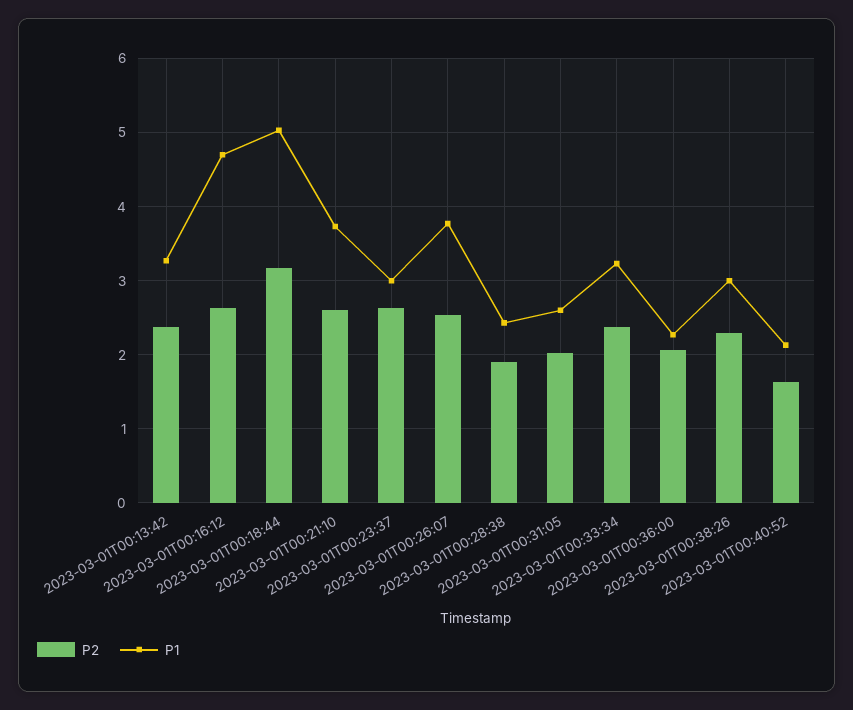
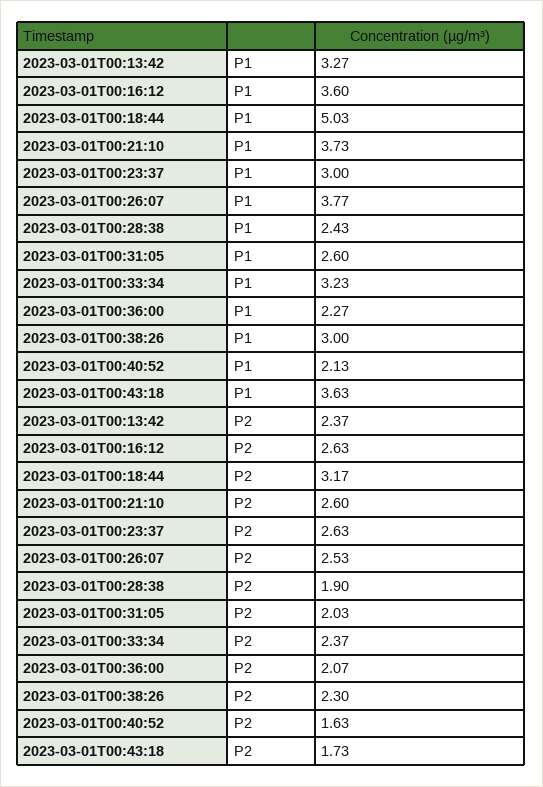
P1, 2023-03-01T00:16:12: 4.7 -> 3.6
P1, 2023-03-01T00:43:18: none -> 3.63
P2, 2023-03-01T00:43:18: none -> 1.73

